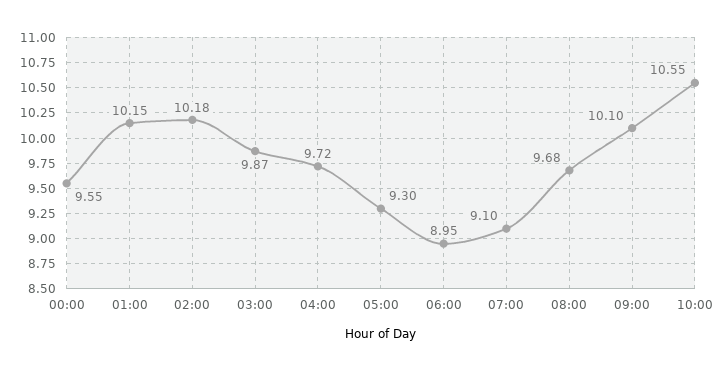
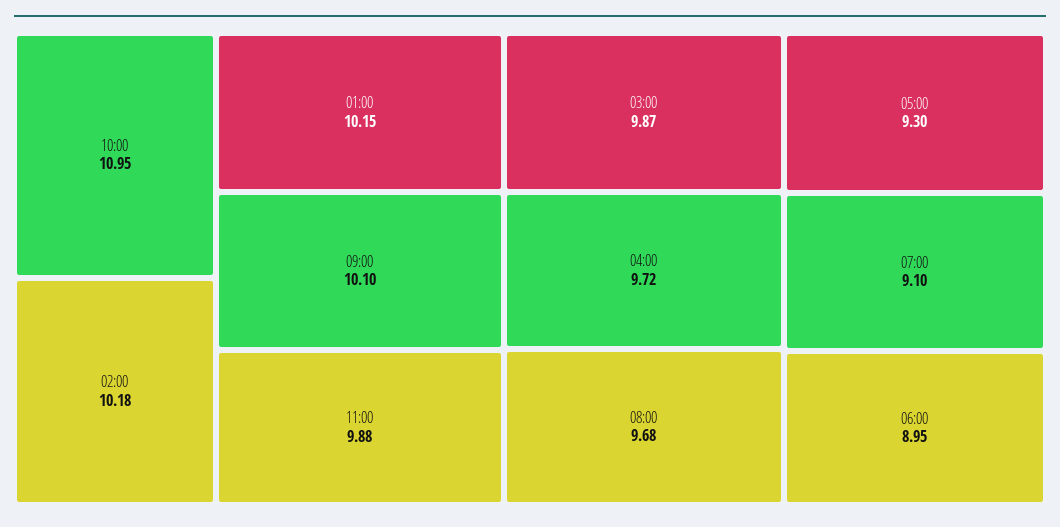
00:00: 9.55 -> none
10:00: 10.55 -> 10.95
11:00: none -> 9.88

